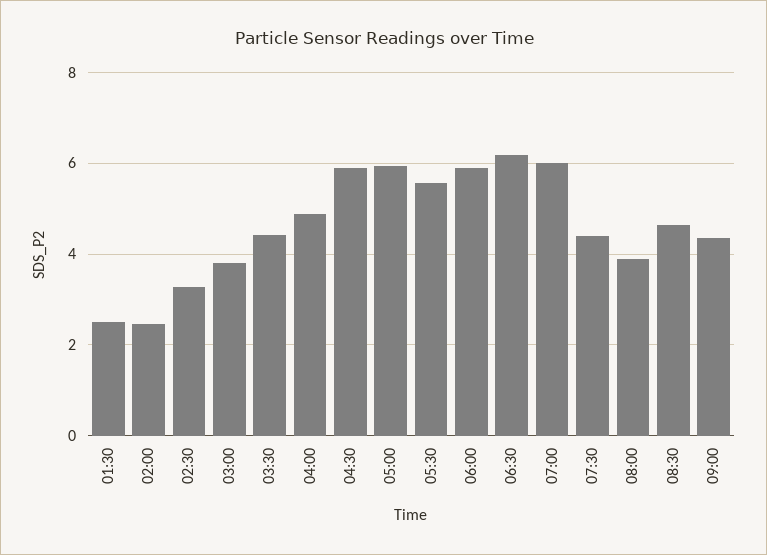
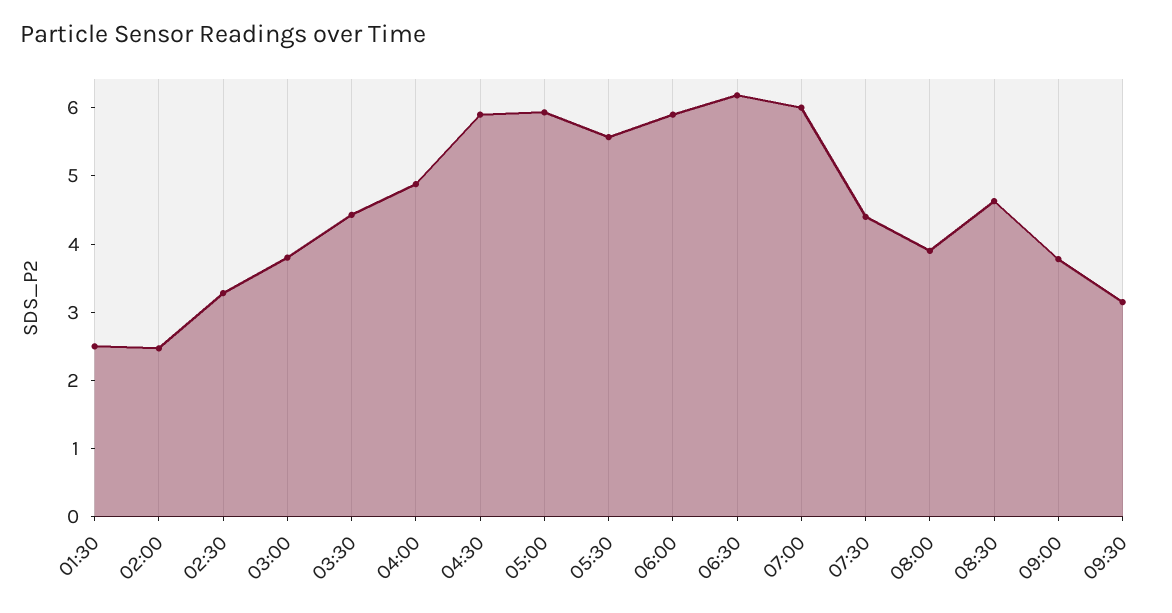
09:00: 4.4 -> 3.8
09:30: none -> 3.2

